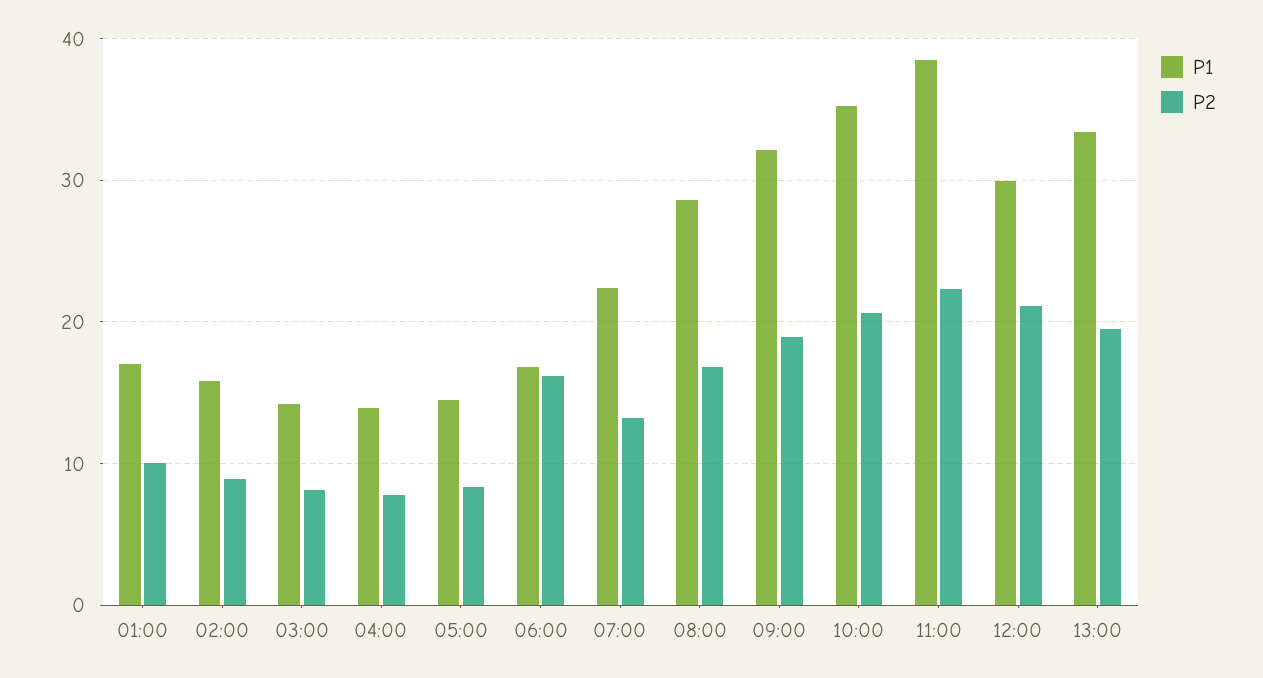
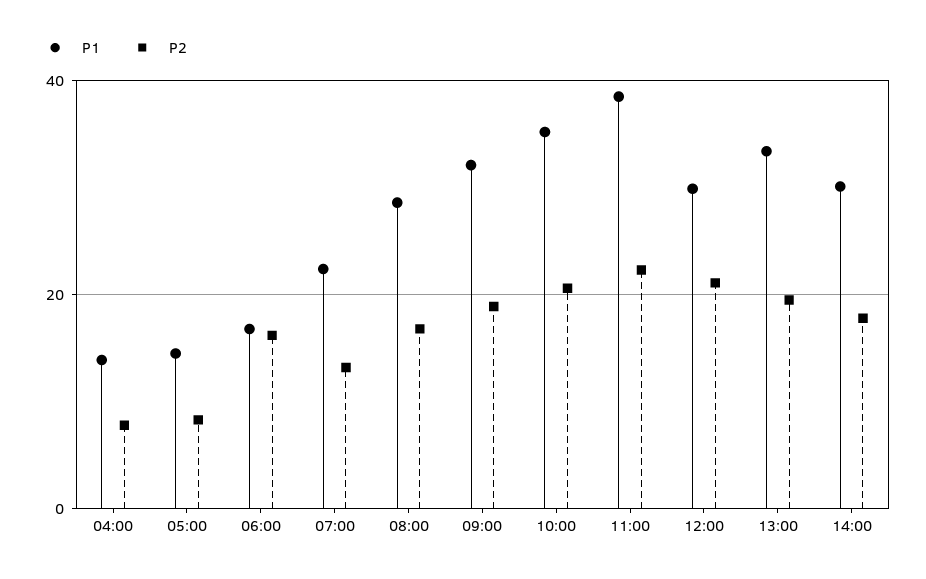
P1, 01:00: 17 -> none
P2, 01:00: 10 -> none
P1, 02:00: 16 -> none
P2, 02:00: 9 -> none
P1, 03:00: 14 -> none
P2, 03:00: 8 -> none
P1, 14:00: none -> 30
P2, 14:00: none -> 18

